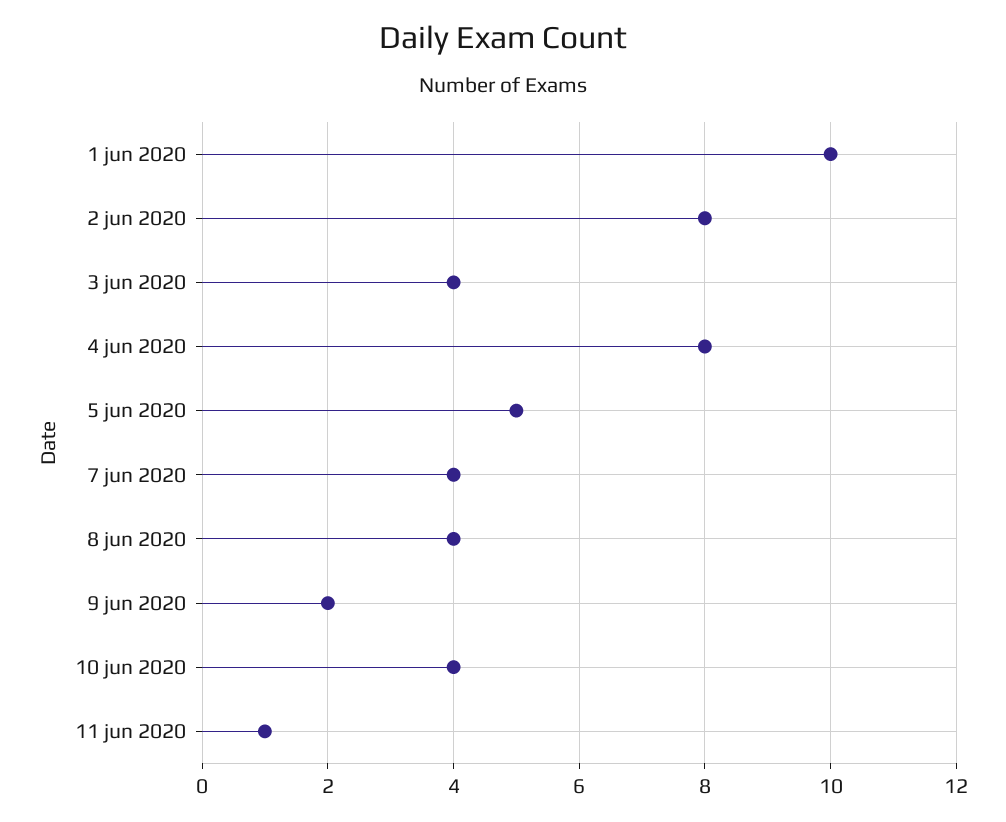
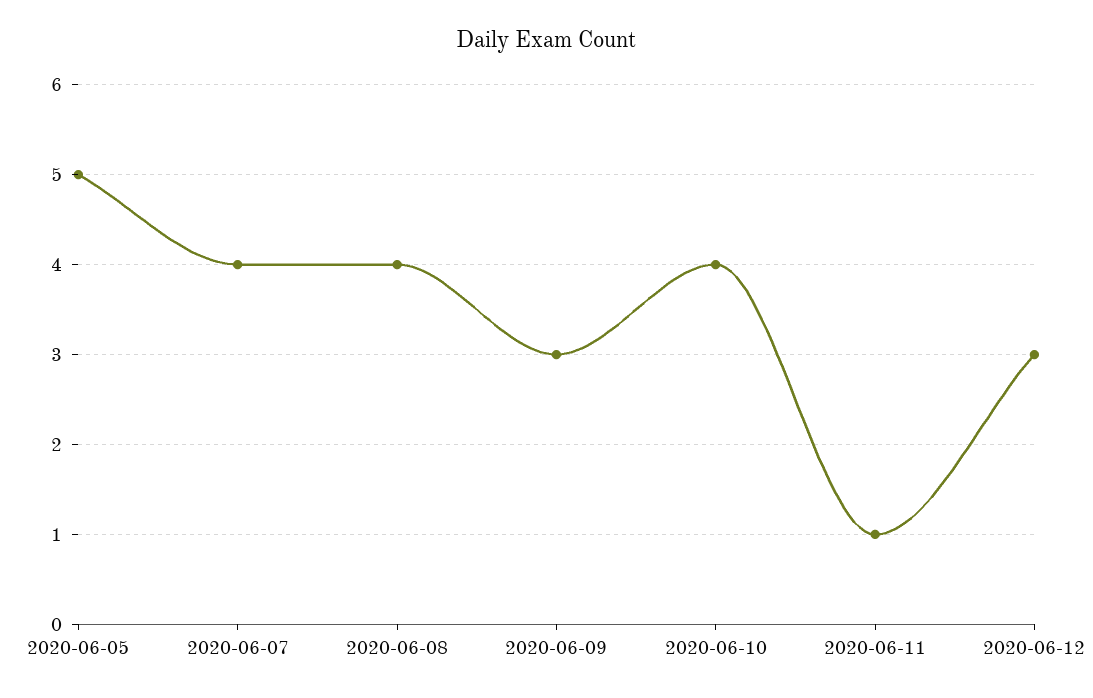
1 jun 2020: 10 -> none
2 jun 2020: 8 -> none
3 jun 2020: 4 -> none
4 jun 2020: 8 -> none
9 jun 2020: 2 -> 3
2020-06-12: none -> 3

